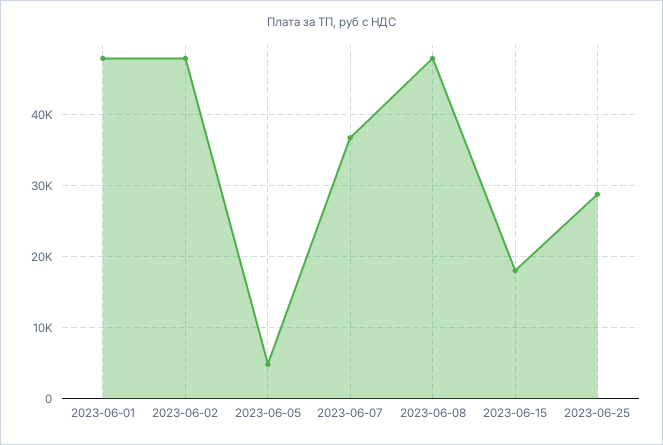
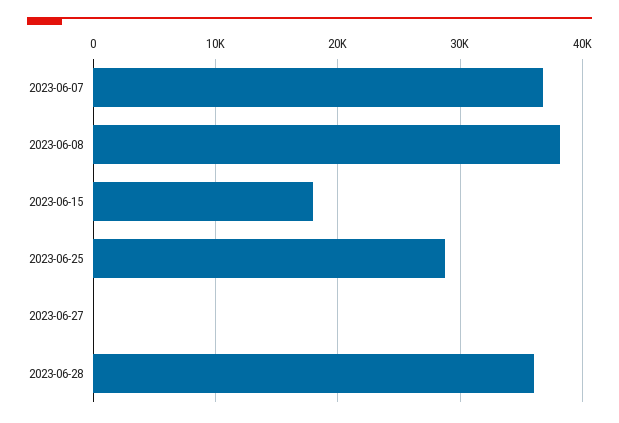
2023-06-01: 48000 -> none
2023-06-02: 48000 -> none
2023-06-05: 5000 -> none
2023-06-08: 48000 -> 38000
2023-06-27: none -> 0
2023-06-28: none -> 36000

